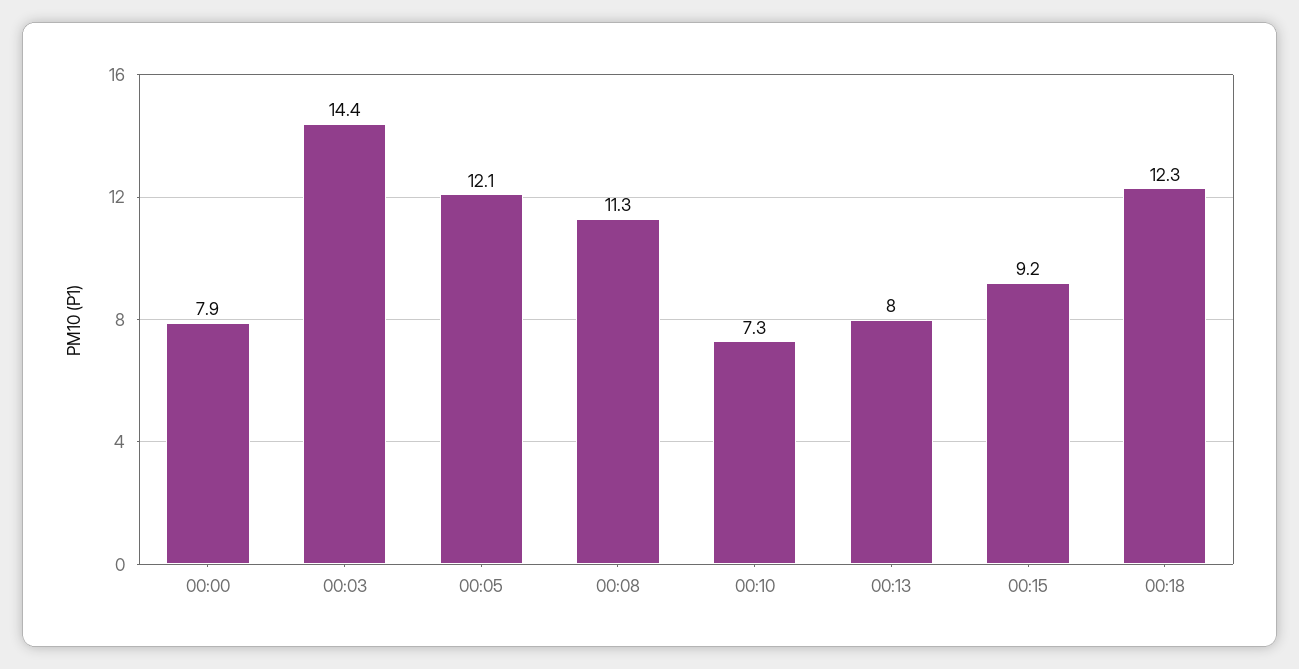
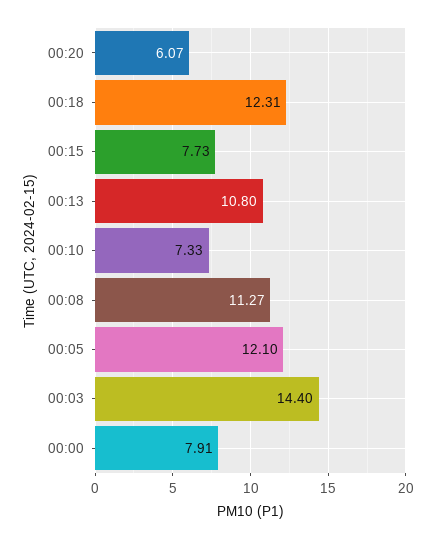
00:13: 8 -> 10.8
00:15: 9.2 -> 7.73
00:20: none -> 6.07

